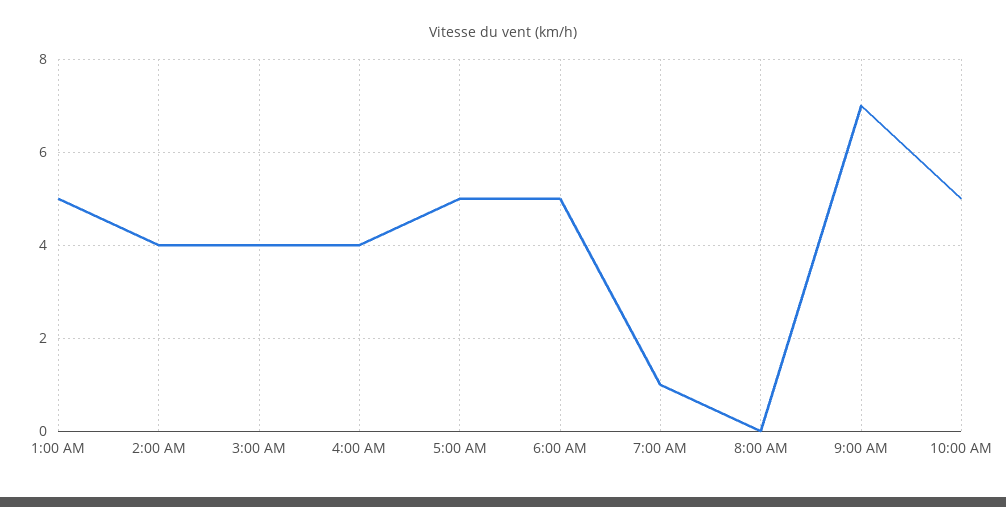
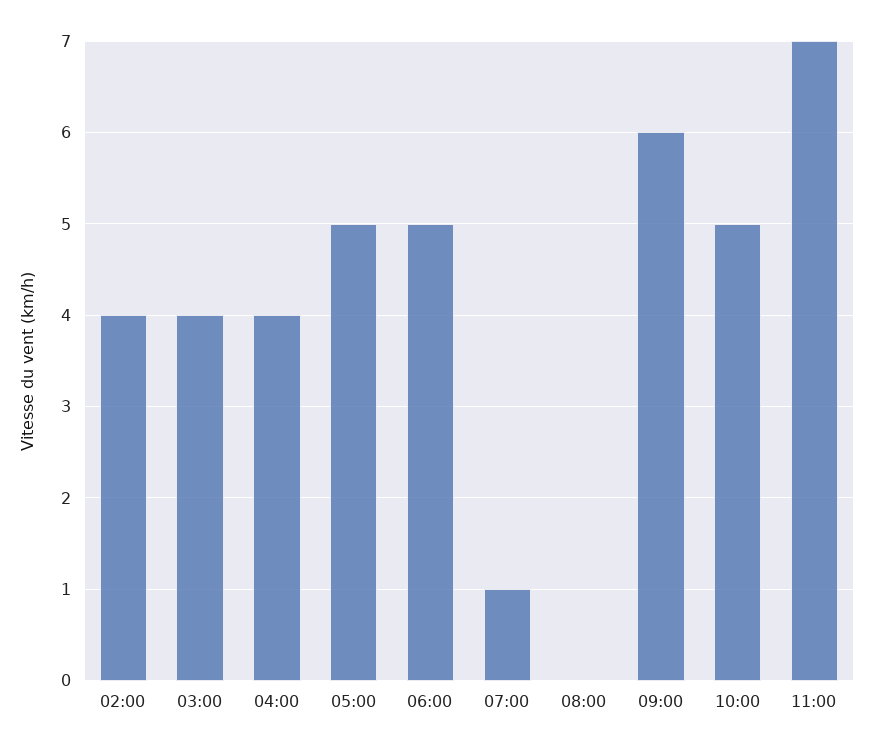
1:00 AM: 5 -> none
9:00 AM: 7 -> 6
11:00: none -> 7

